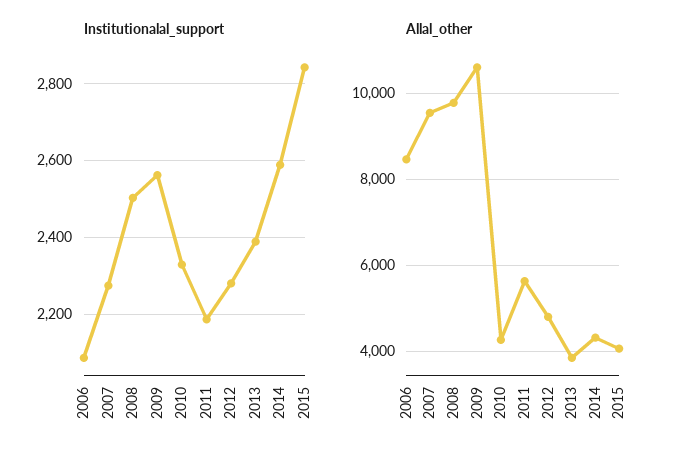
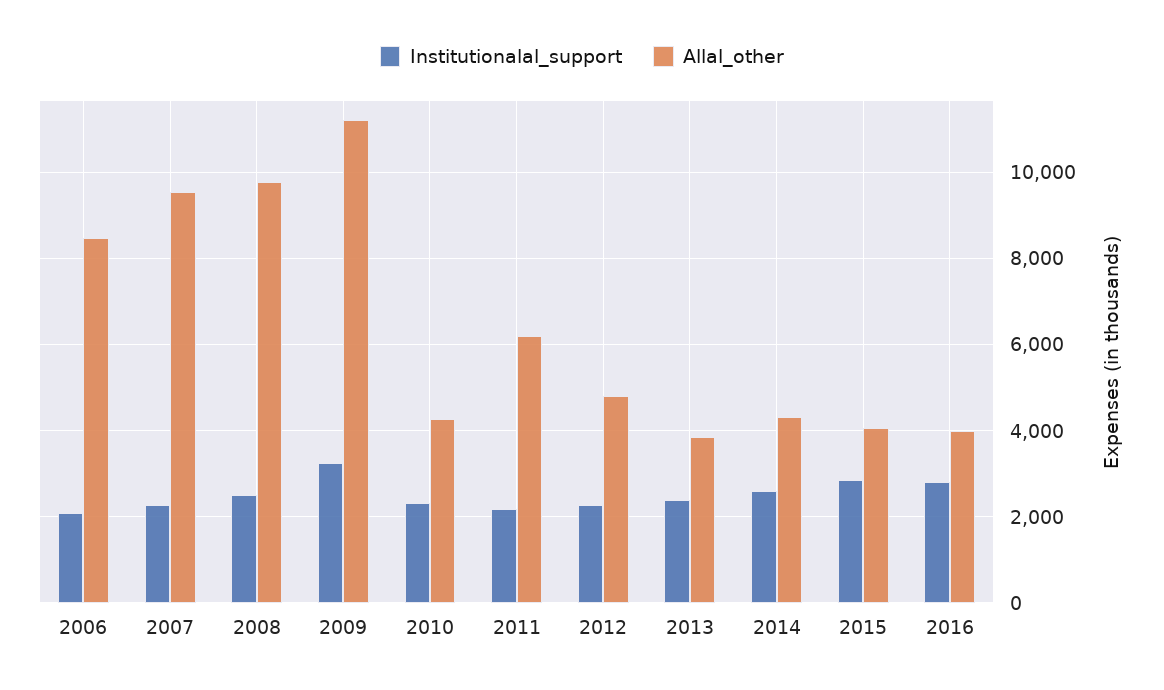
Institutionalal_support, 2009: 2560 -> 3200
Allal_other, 2009: 10600 -> 11200
Allal_other, 2011: 5600 -> 6200
Institutionalal_support, 2016: none -> 2800
Allal_other, 2016: none -> 4000

